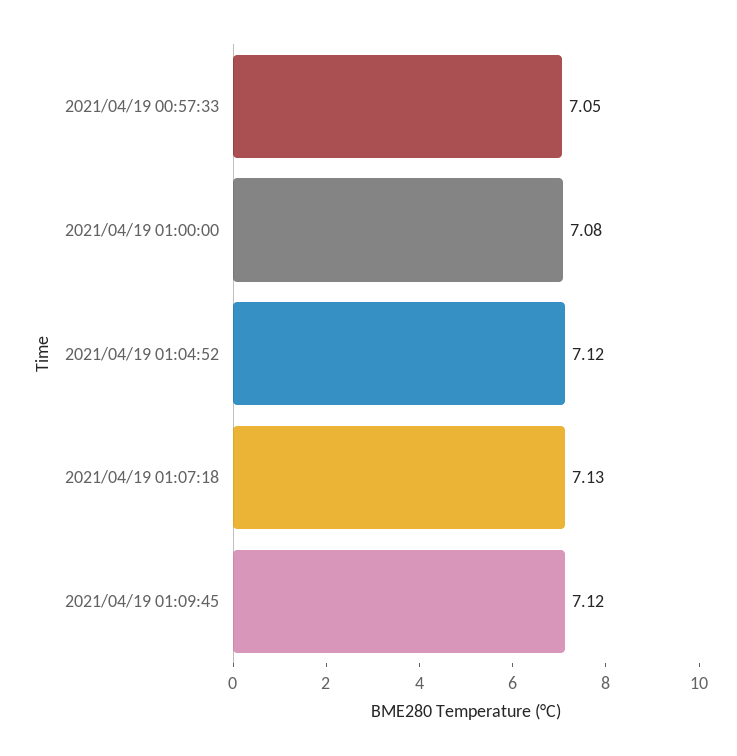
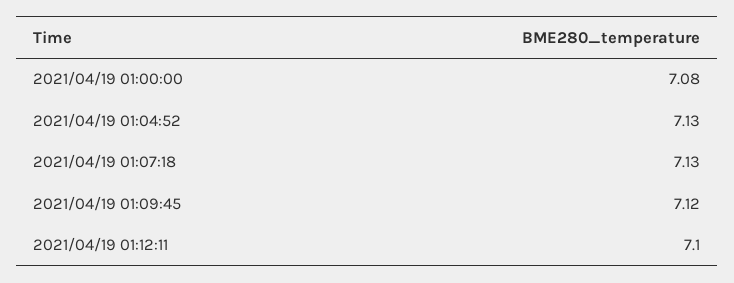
2021/04/19 00:57:33: 7.05 -> none
2021/04/19 01:04:52: 7.12 -> 7.13
2021/04/19 01:12:11: none -> 7.1

